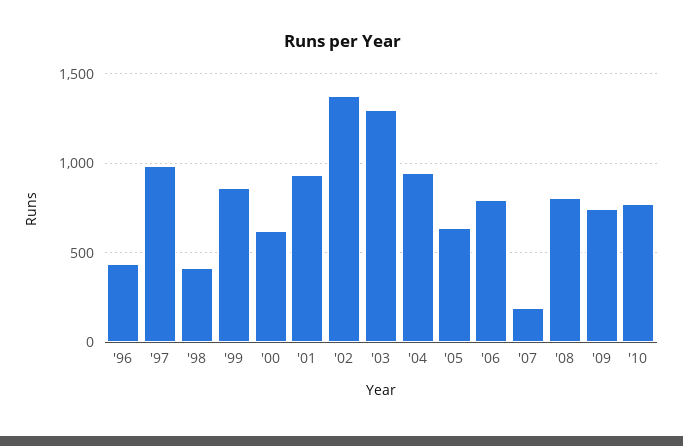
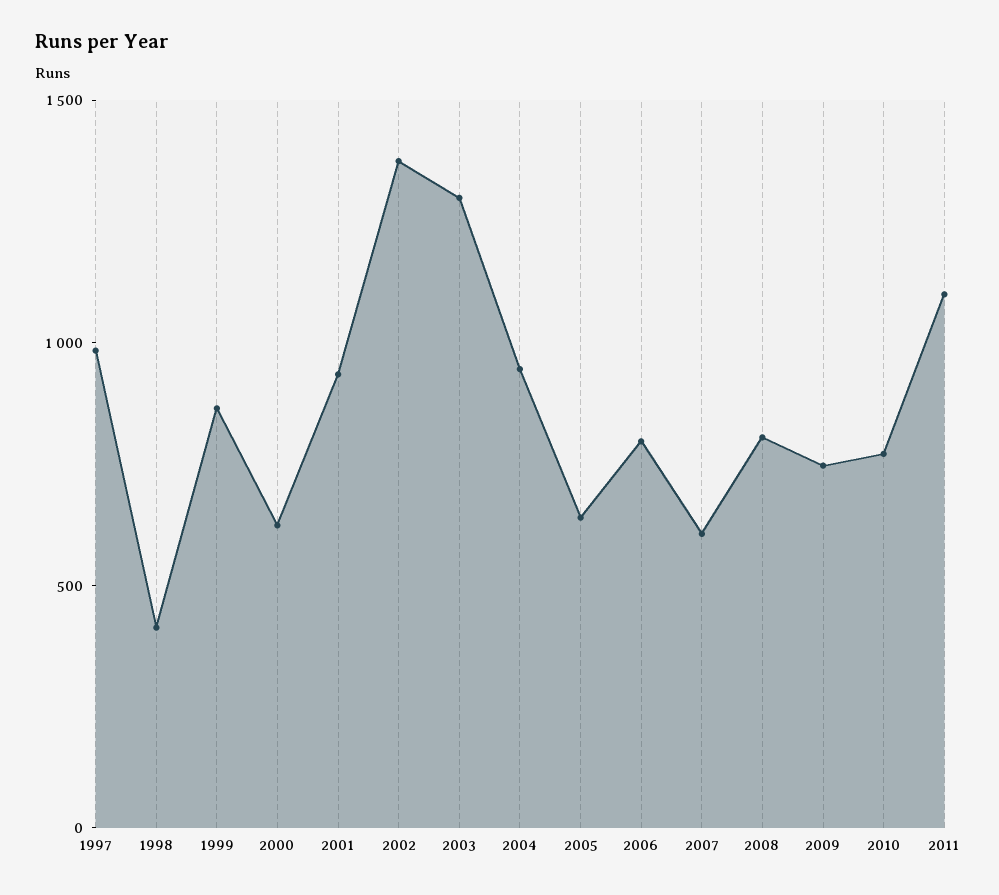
'96: 450 -> none
'07: 200 -> 600
2011: none -> 1100

